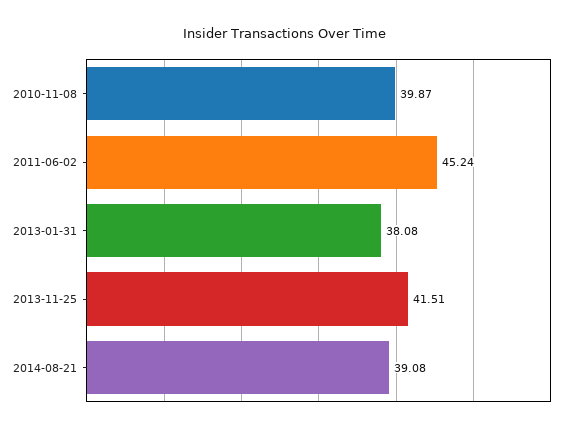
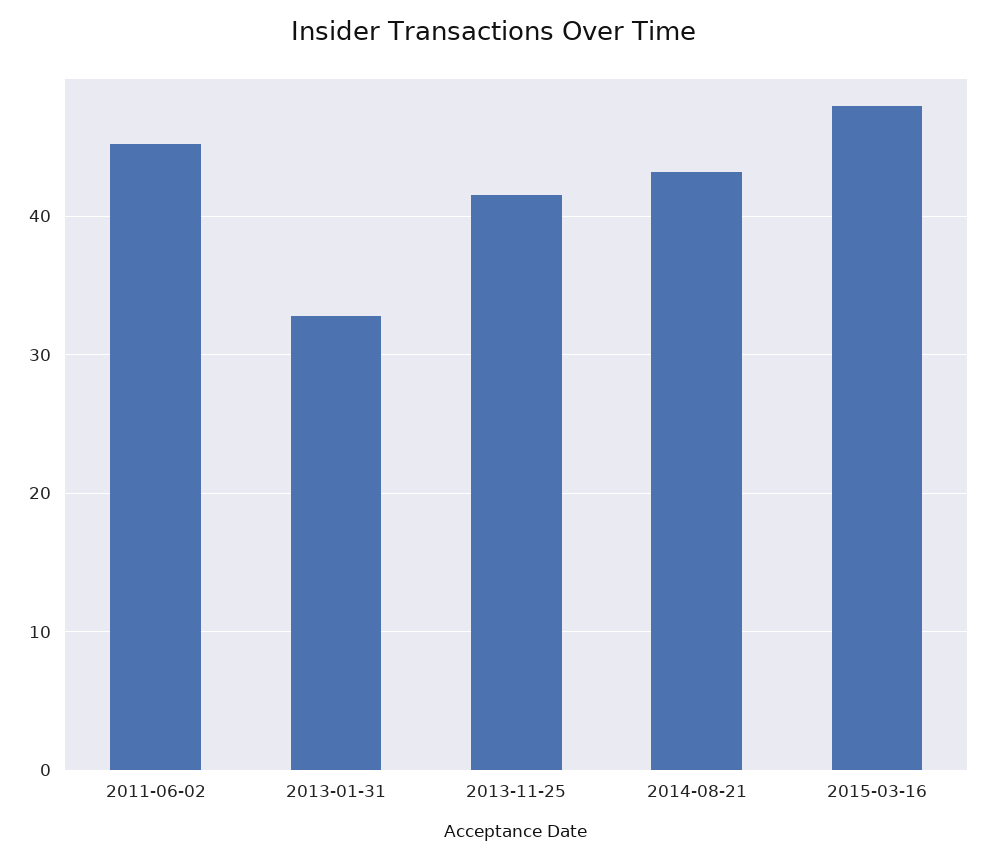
2010-11-08: 39.87 -> none
2013-01-31: 38.08 -> 33
2014-08-21: 39.08 -> 43
2015-03-16: none -> 48

